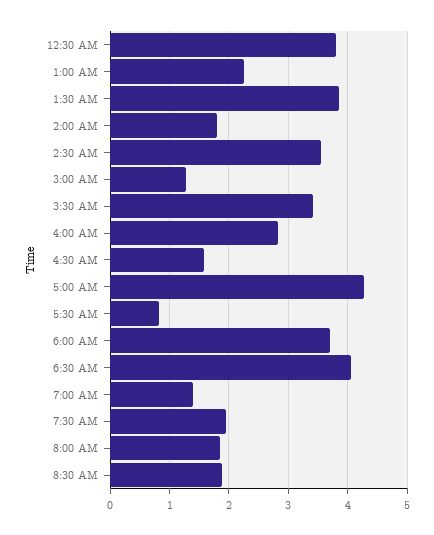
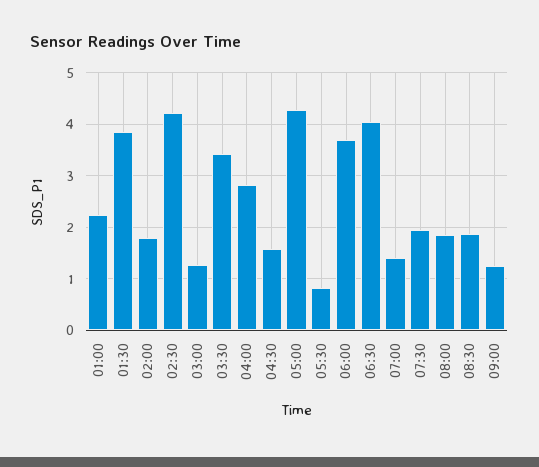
12:30 AM: 3.8 -> none
2:30 AM: 3.6 -> 4.2
09:00: none -> 1.2

